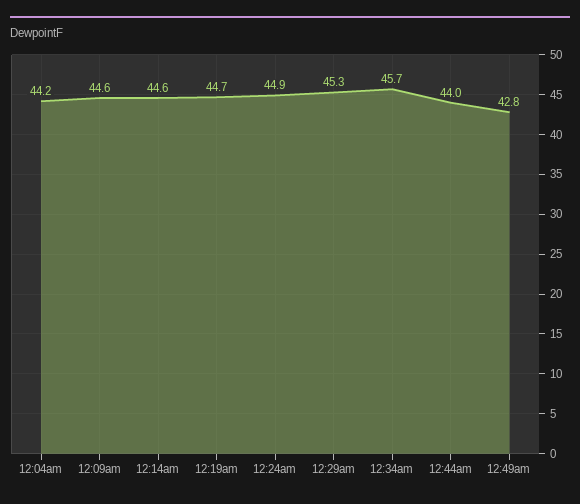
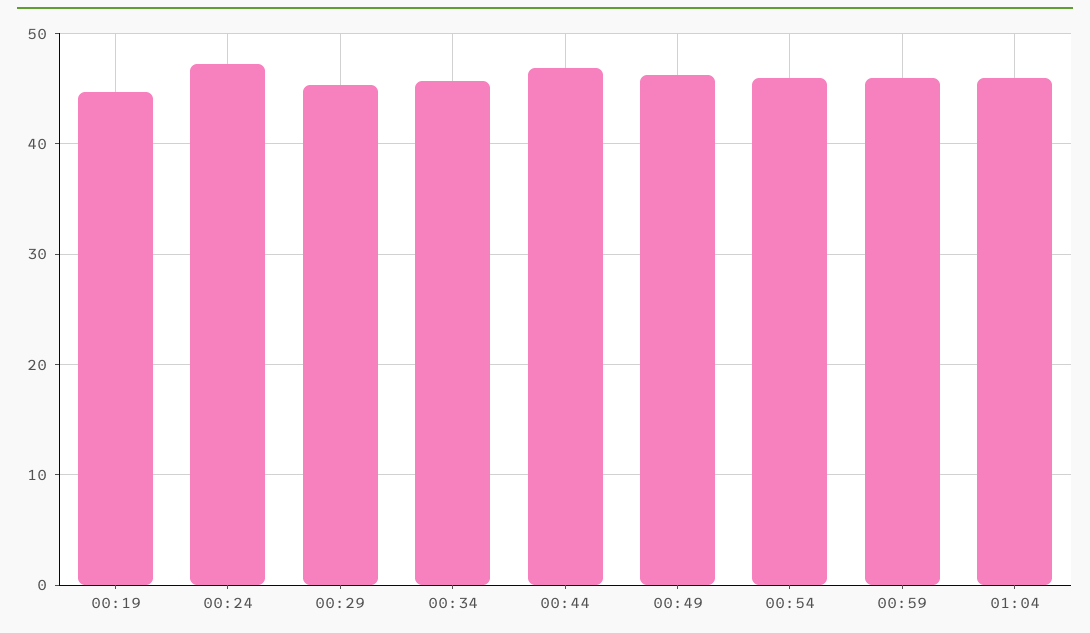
12:04am: 44.2 -> none
12:09am: 44.6 -> none
12:14am: 44.6 -> none
12:24am: 44.9 -> 47
12:44am: 44 -> 47
12:49am: 42.8 -> 46
00:54: none -> 46
00:59: none -> 46
01:04: none -> 46

